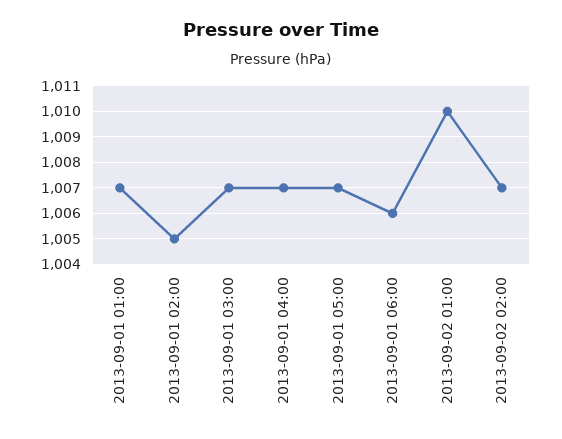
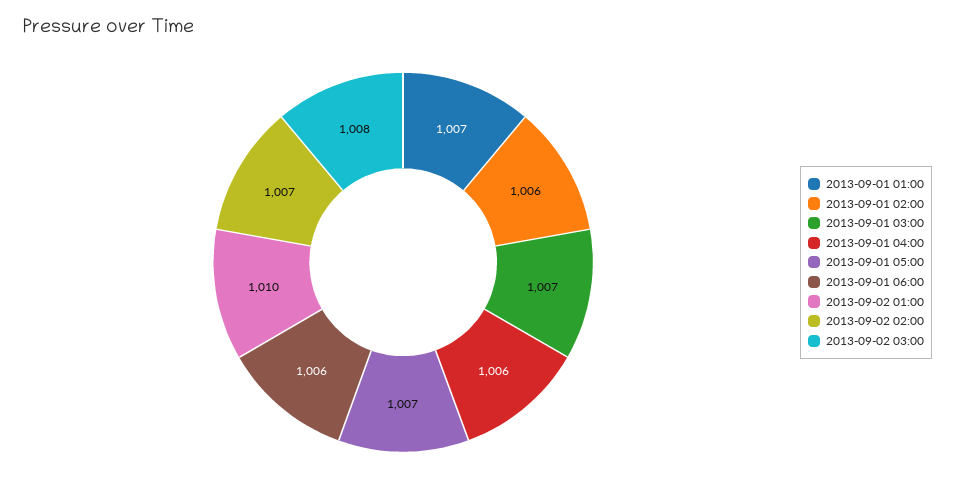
2013-09-01 02:00: 1005 -> 1006
2013-09-01 04:00: 1007 -> 1006
2013-09-02 03:00: none -> 1008

